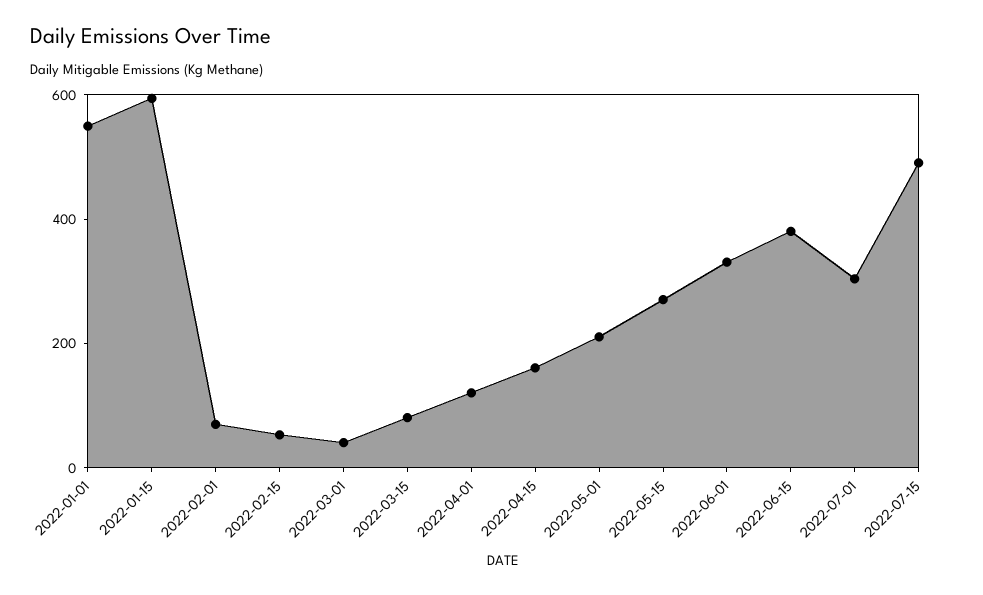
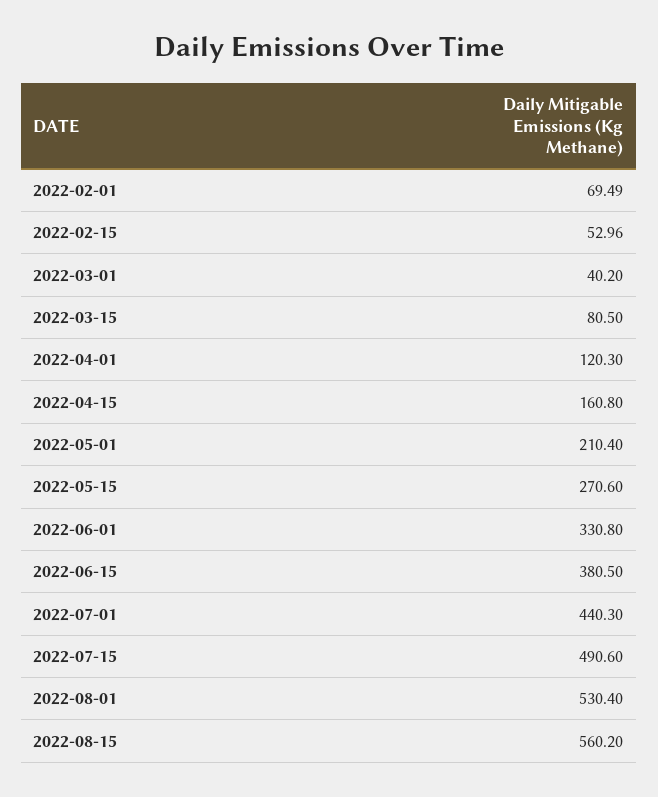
2022-01-01: 550 -> none
2022-01-15: 600 -> none
2022-07-01: 300 -> 440.3
2022-08-01: none -> 530.4
2022-08-15: none -> 560.2

